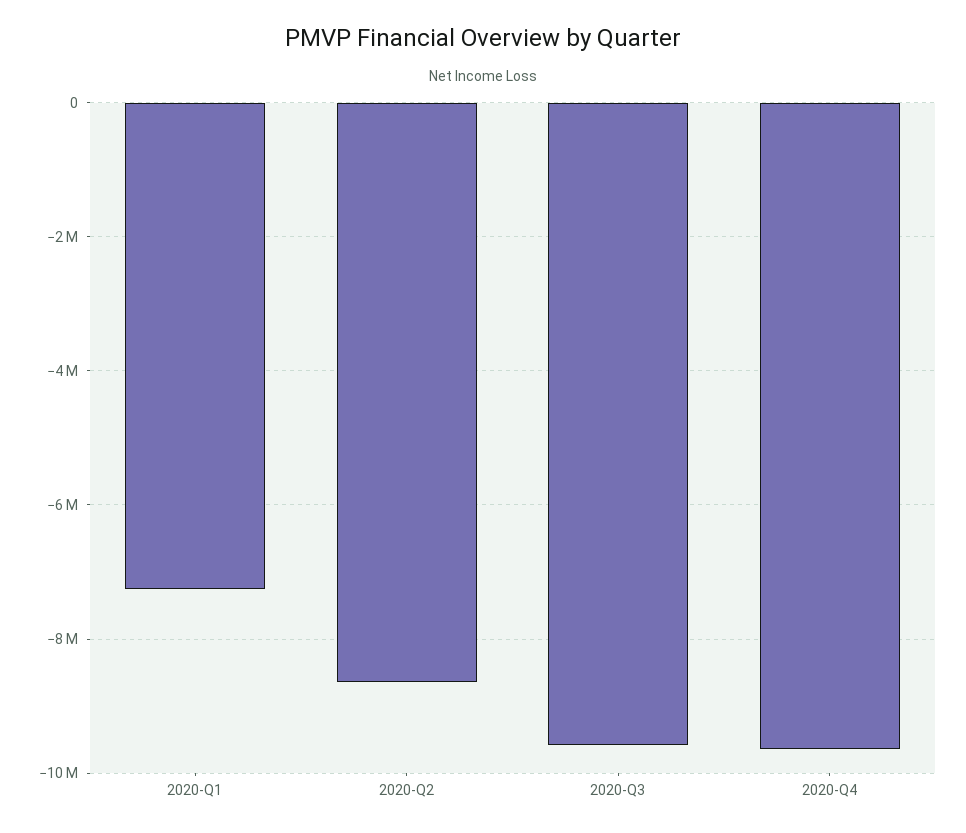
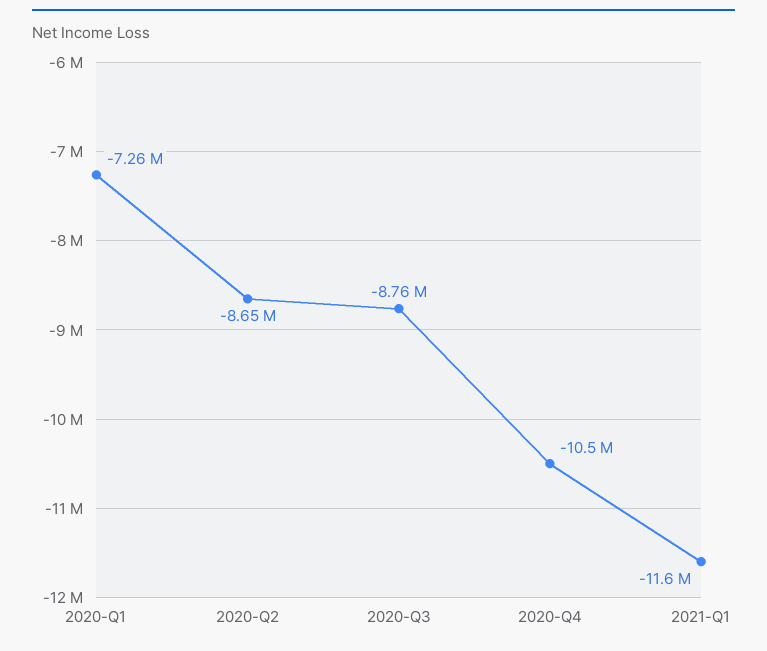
2020-Q3: -9600000 -> -8760000
2020-Q4: -9600000 -> -10500000
2021-Q1: none -> -11600000

